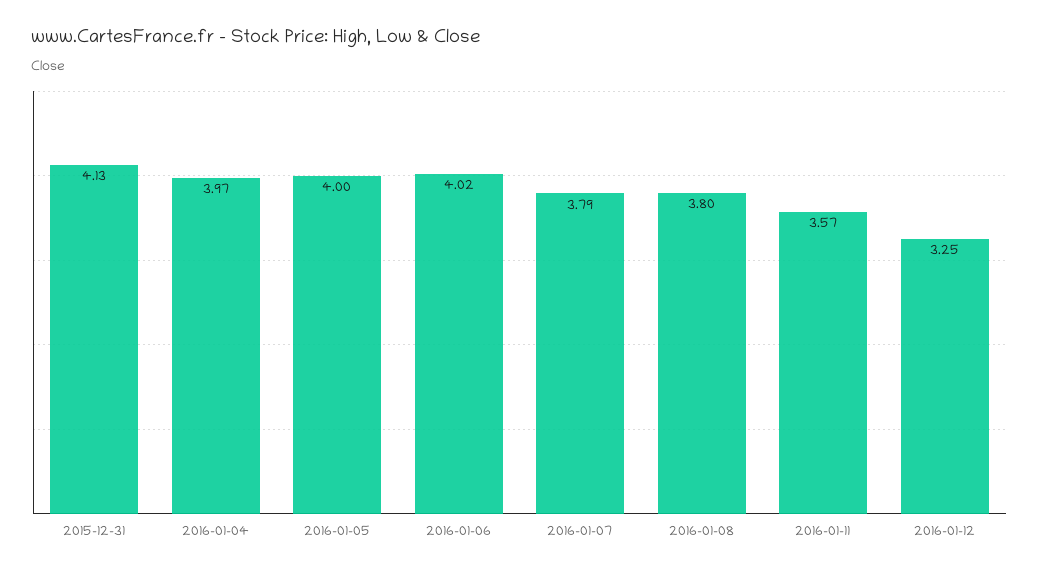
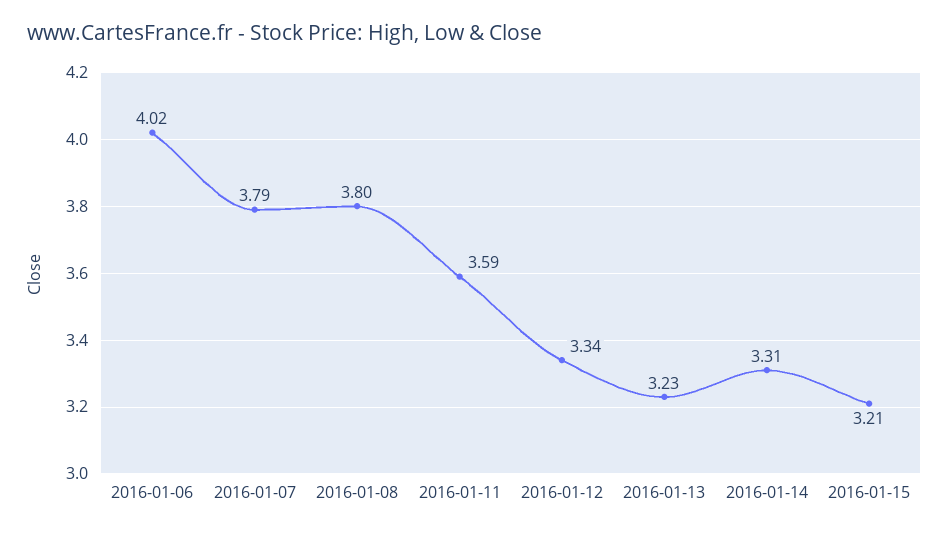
2015-12-31: 4.13 -> none
2016-01-04: 3.97 -> none
2016-01-05: 4 -> none
2016-01-11: 3.57 -> 3.59
2016-01-12: 3.25 -> 3.34
2016-01-13: none -> 3.23
2016-01-14: none -> 3.31
2016-01-15: none -> 3.21

